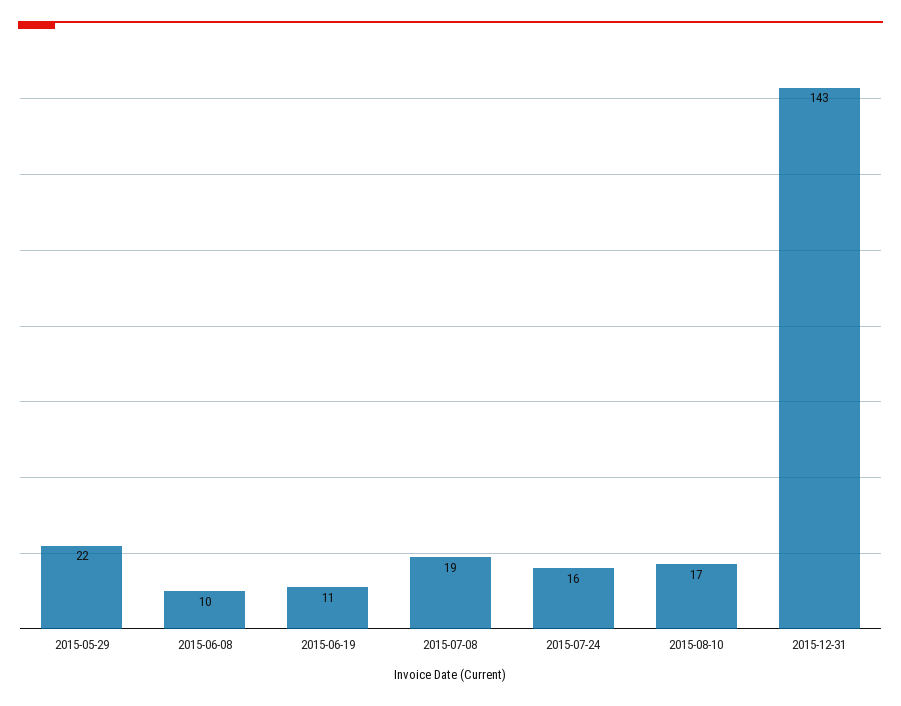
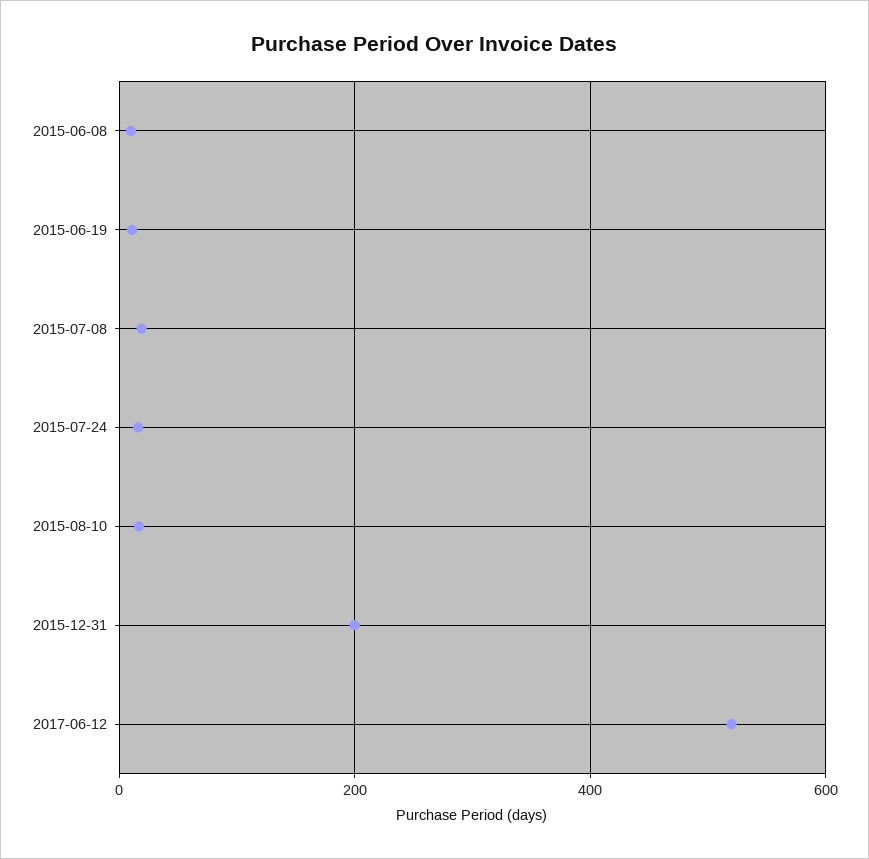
2015-05-29: 22 -> none
2015-12-31: 143 -> 200
2017-06-12: none -> 520

